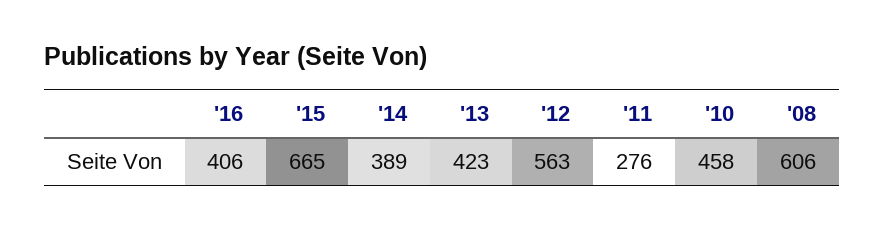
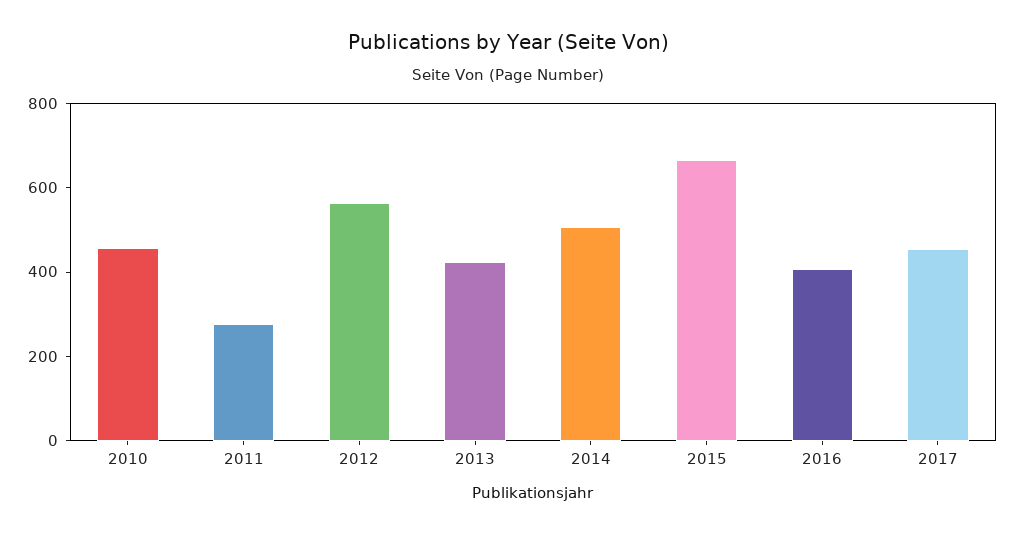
'14: 389 -> 500
'08: 606 -> none
2017: none -> 450

